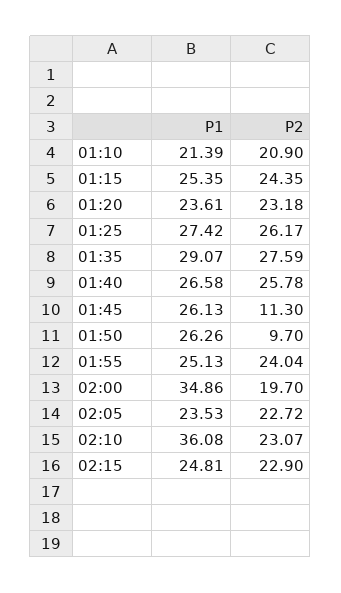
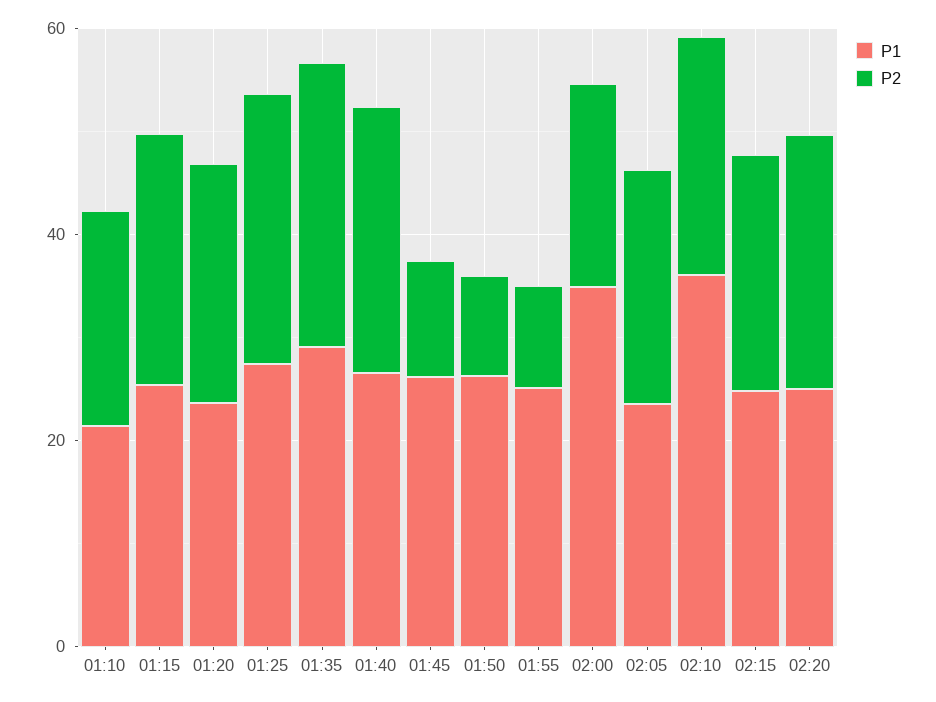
P2, 01:55: 24.04 -> 10
P1, 02:20: none -> 25
P2, 02:20: none -> 25

